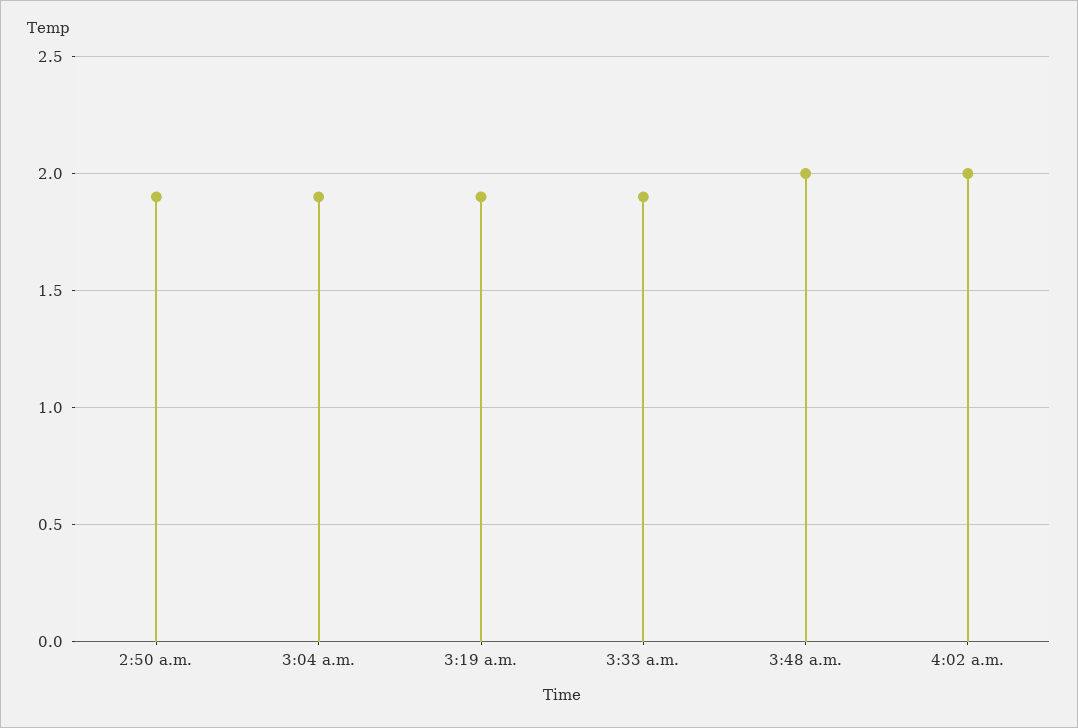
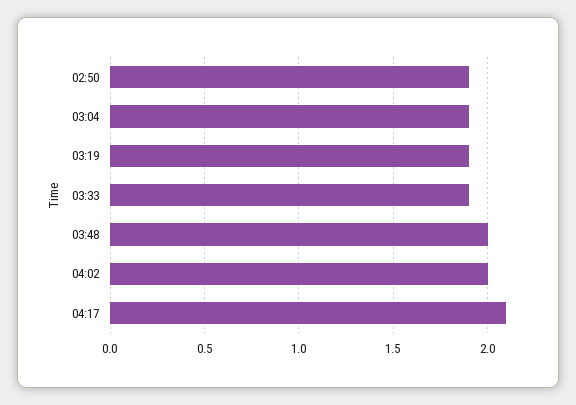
04:17: none -> 2.1

